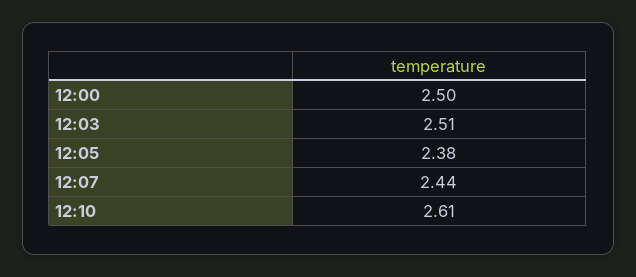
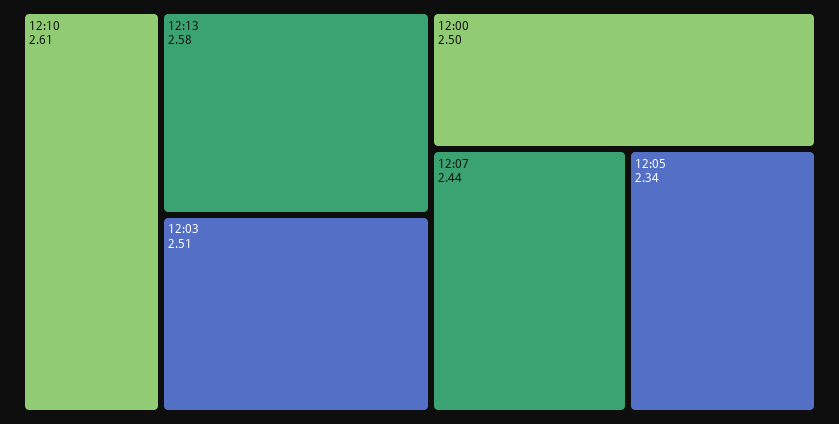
12:05: 2.38 -> 2.34
12:13: none -> 2.58

